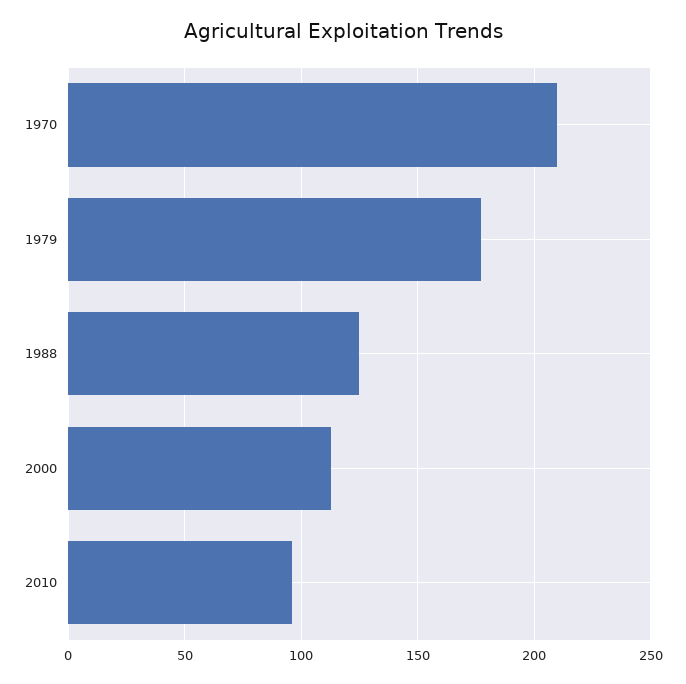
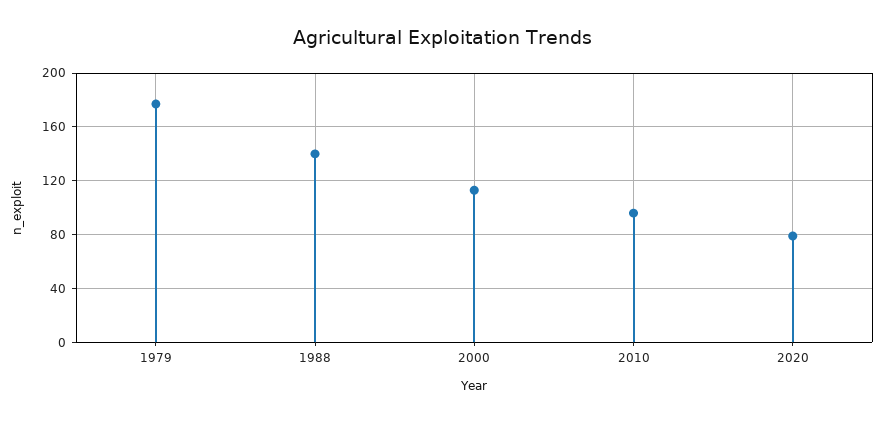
1970: 210 -> none
1988: 125 -> 140
2020: none -> 80

